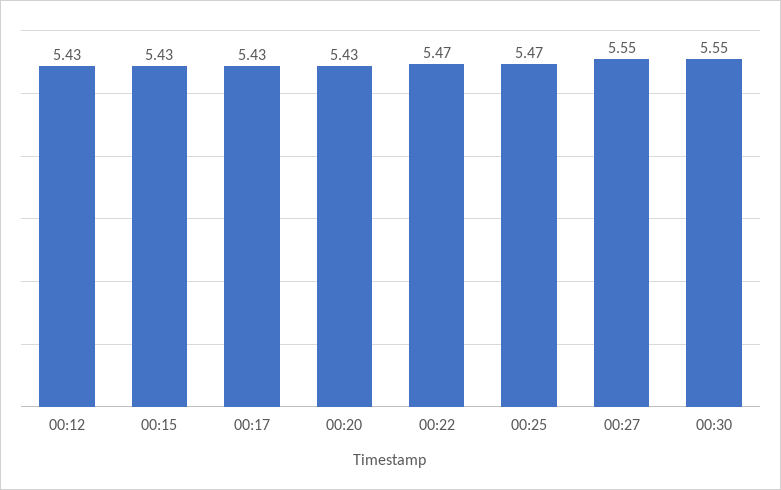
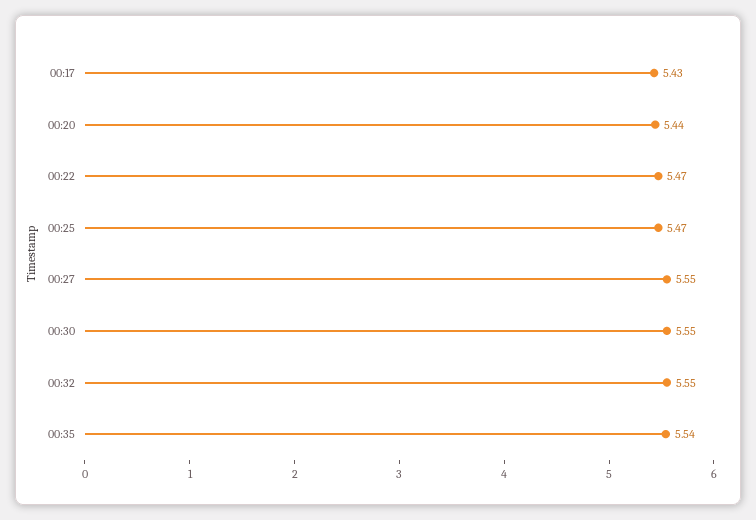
00:12: 5.43 -> none
00:15: 5.43 -> none
00:20: 5.43 -> 5.44
00:32: none -> 5.55
00:35: none -> 5.54

